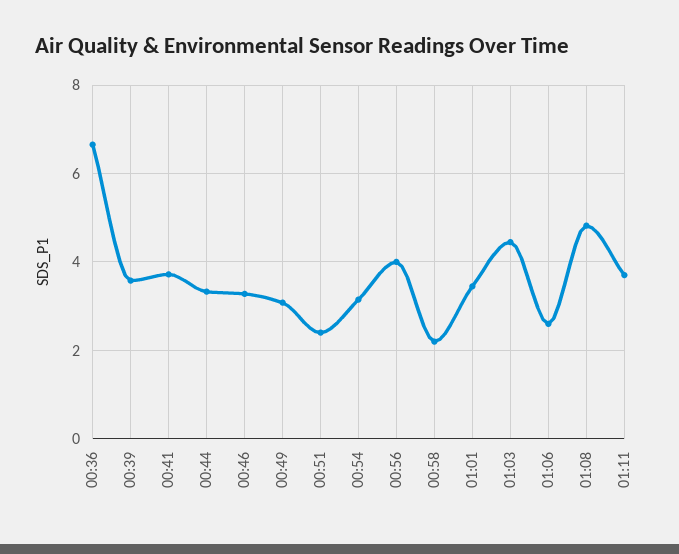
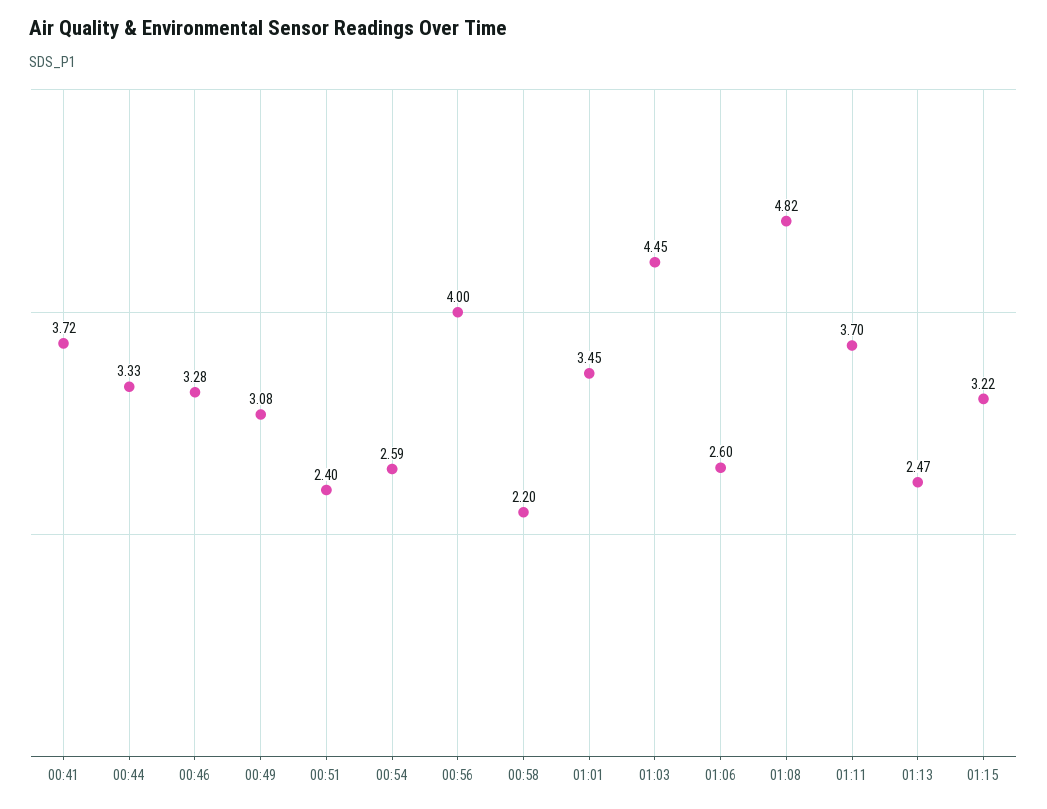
00:36: 6.6 -> none
00:39: 3.6 -> none
00:54: 3.2 -> 2.59
01:13: none -> 2.47
01:15: none -> 3.22

